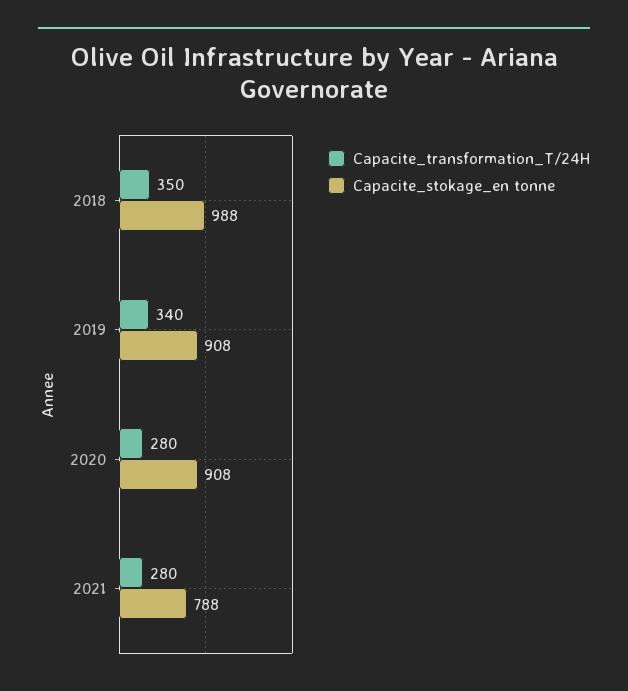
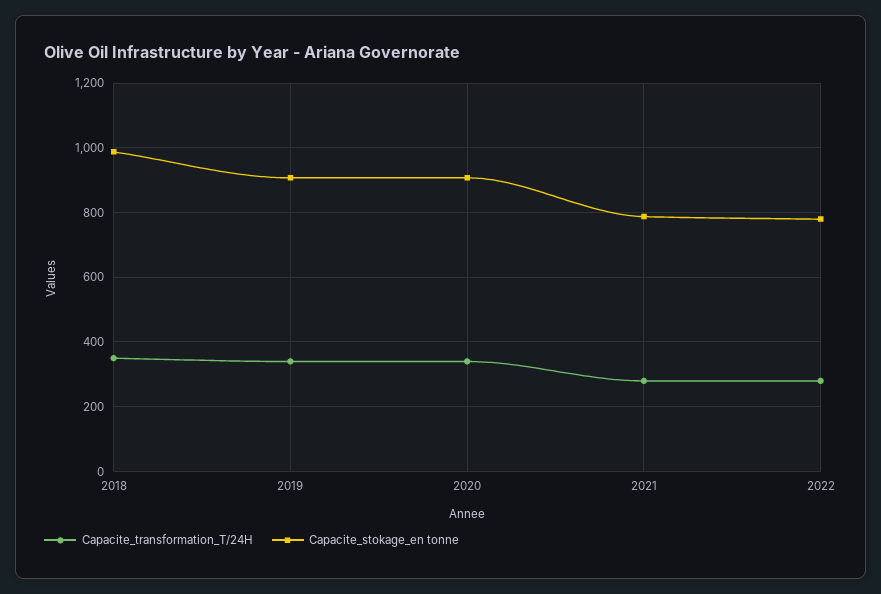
Capacite_transformation_T/24H, 2020: 280 -> 340
Capacite_transformation_T/24H, 2022: none -> 280
Capacite_stokage_en tonne, 2022: none -> 780

